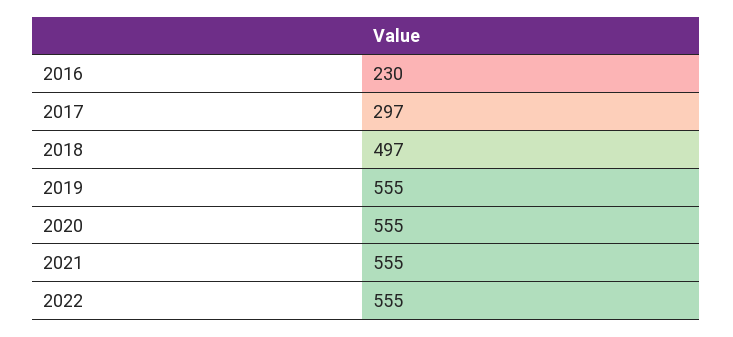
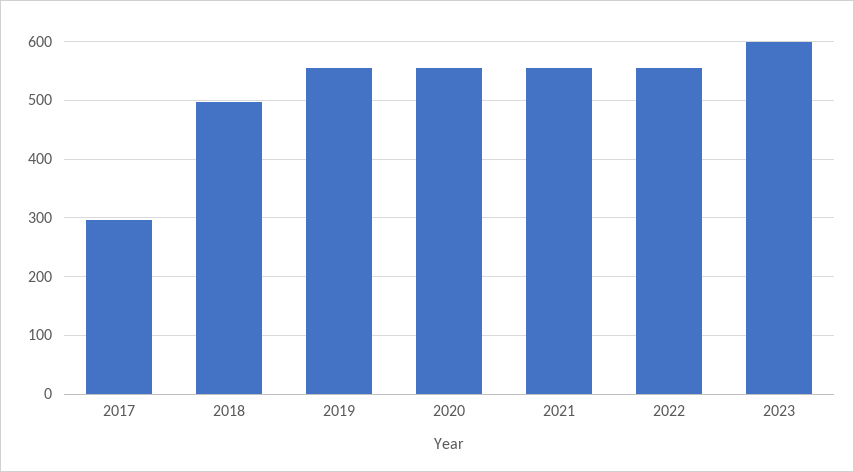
2016: 230 -> none
2023: none -> 600

